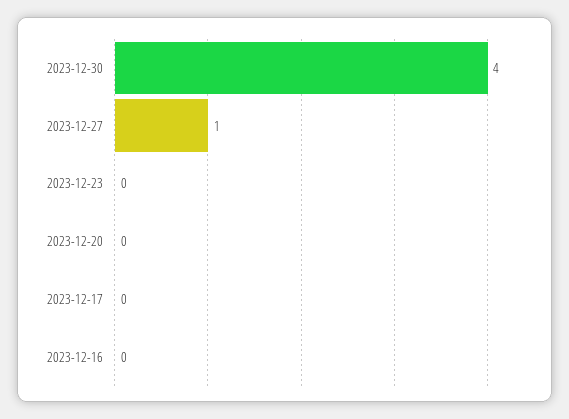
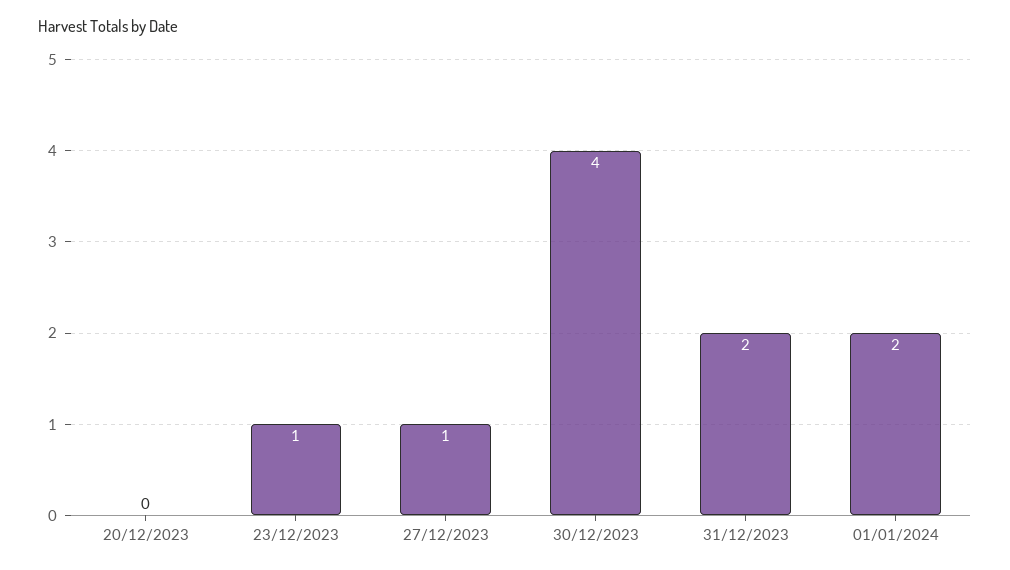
2023-12-23: 0 -> 1
2023-12-17: 0 -> none
2023-12-16: 0 -> none
31/12/2023: none -> 2
01/01/2024: none -> 2

